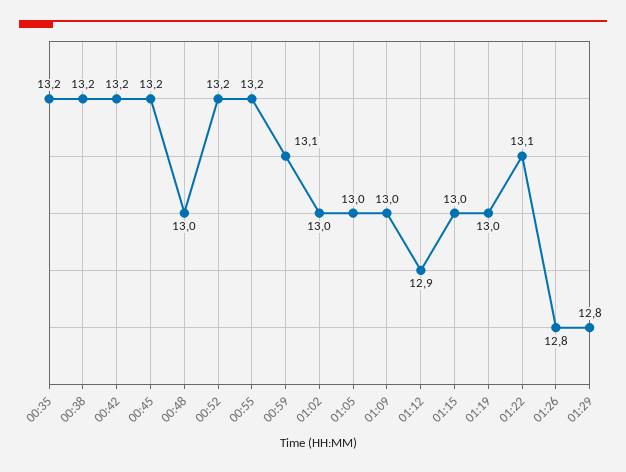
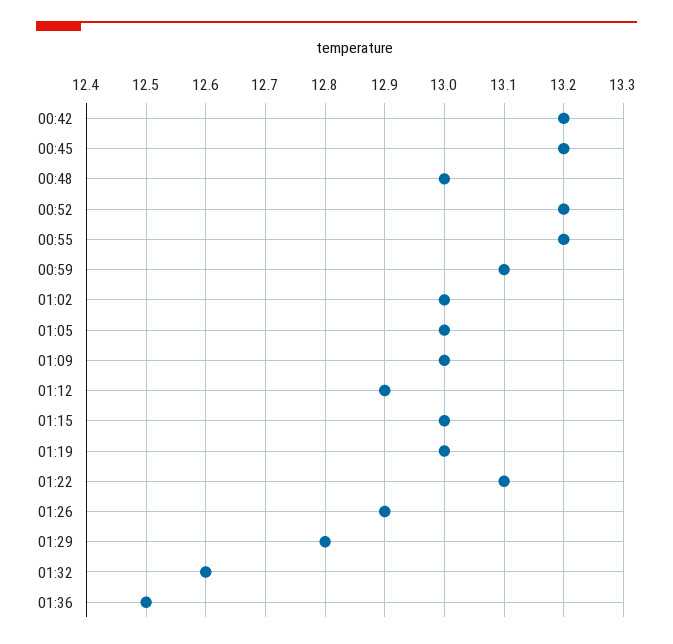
00:35: 13.2 -> none
00:38: 13.2 -> none
01:26: 12.8 -> 12.9
01:32: none -> 12.6
01:36: none -> 12.5

